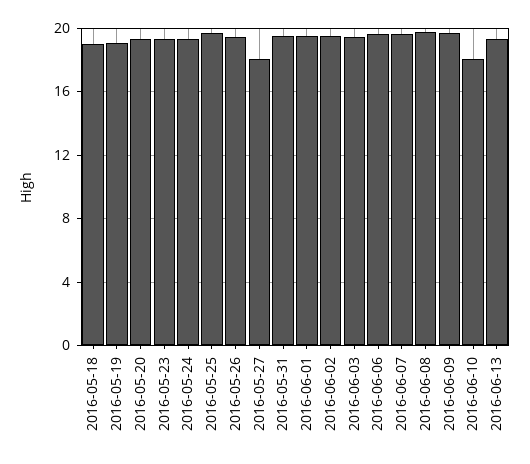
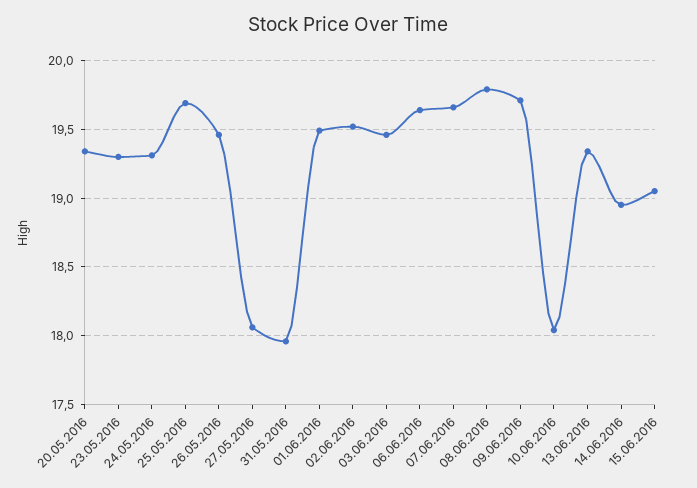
2016-05-18: 19 -> none
2016-05-19: 19 -> none
2016-05-31: 19.5 -> 17.95
14.06.2016: none -> 18.95
15.06.2016: none -> 19.05

